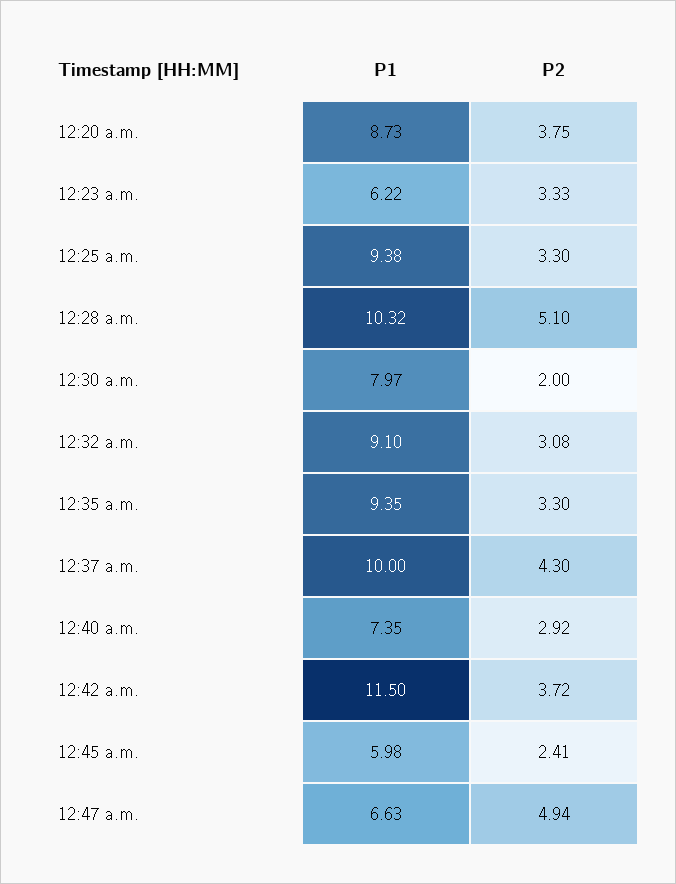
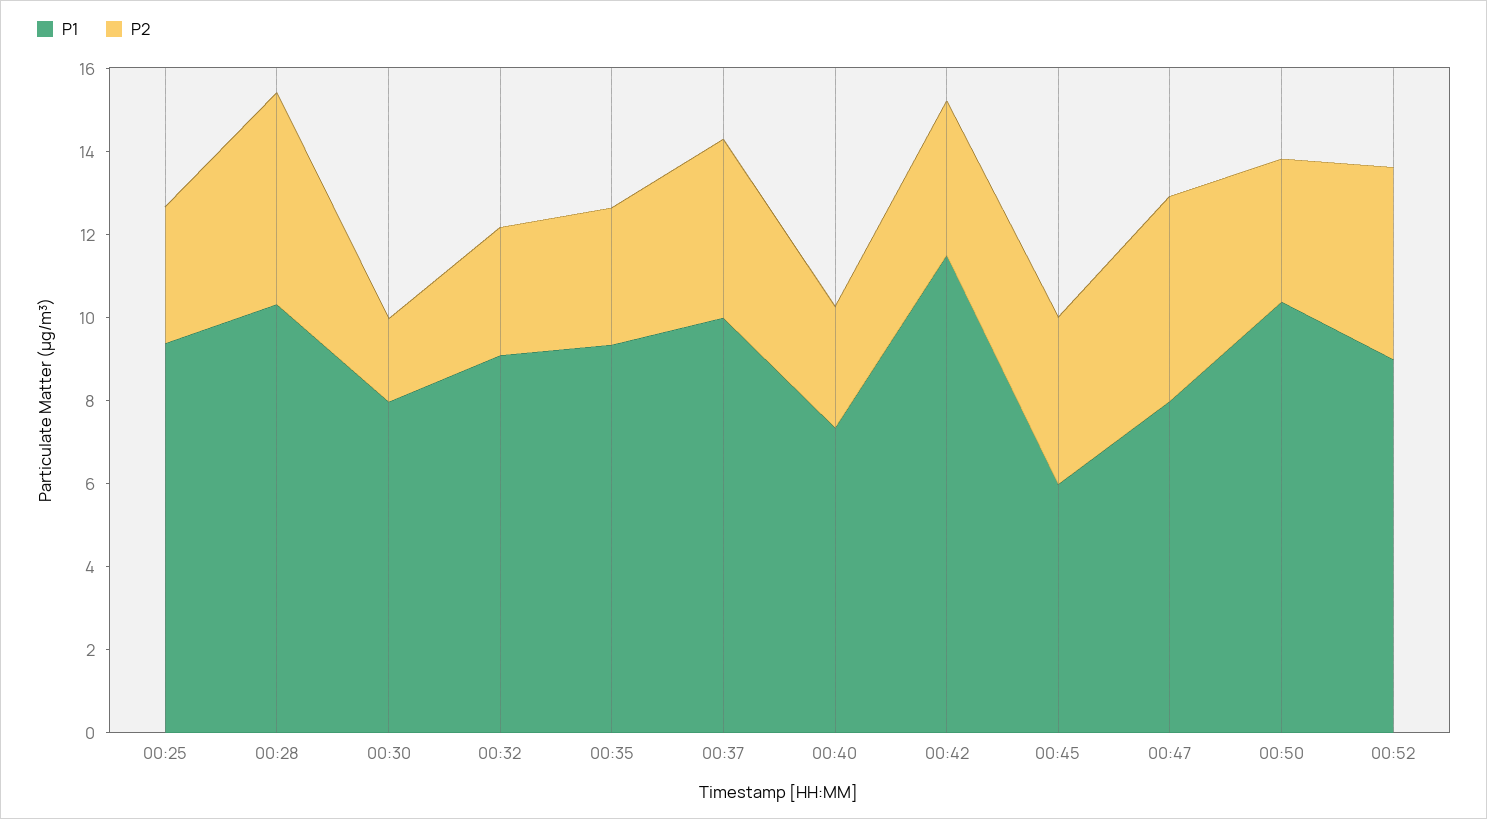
P1, 12:20 a.m.: 8.73 -> none
P2, 12:20 a.m.: 3.75 -> none
P1, 12:23 a.m.: 6.22 -> none
P2, 12:23 a.m.: 3.33 -> none
P2, 12:45 a.m.: 2.41 -> 4
P1, 12:47 a.m.: 6.63 -> 8
P1, 00:50: none -> 10.5
P2, 00:50: none -> 3.5
P1, 00:52: none -> 9
P2, 00:52: none -> 4.5

